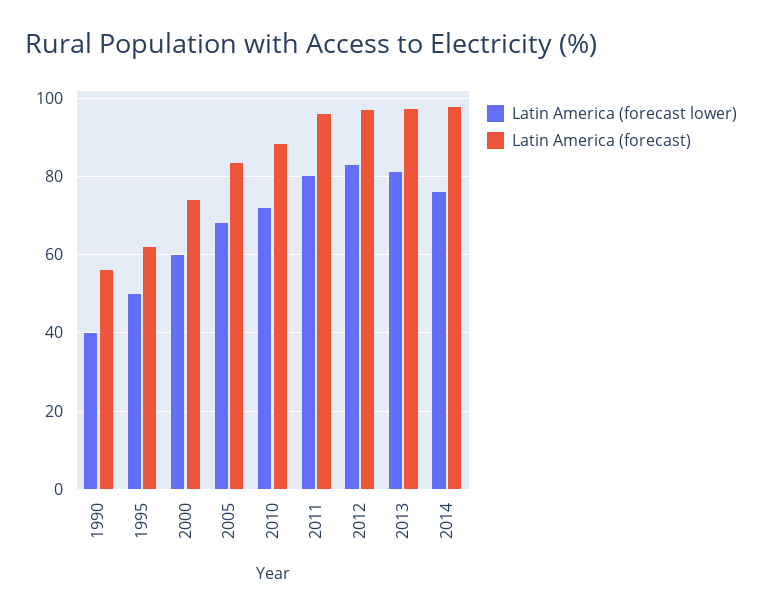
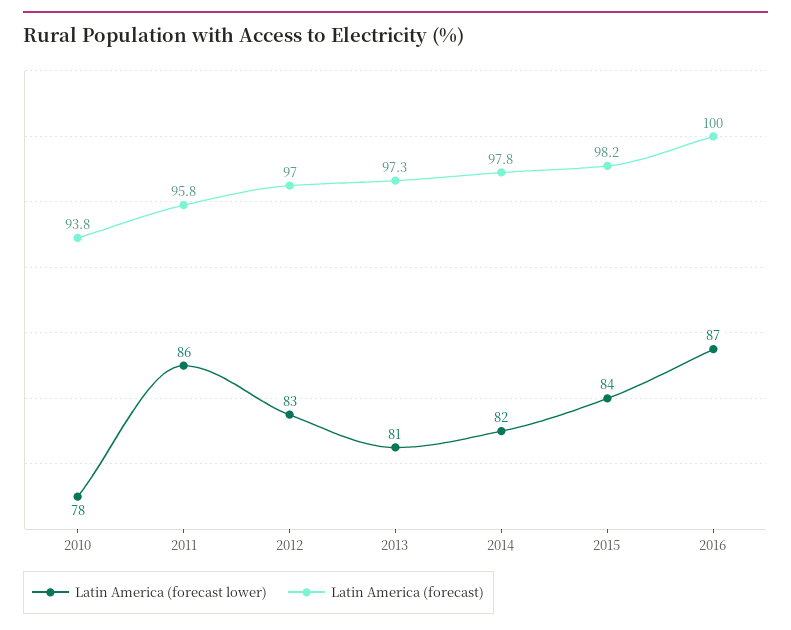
Latin America (forecast lower), 1990: 40 -> none
Latin America (forecast), 1990: 56 -> none
Latin America (forecast lower), 1995: 50 -> none
Latin America (forecast), 1995: 62 -> none
Latin America (forecast lower), 2000: 60 -> none
Latin America (forecast), 2000: 74 -> none
Latin America (forecast lower), 2005: 68 -> none
Latin America (forecast), 2005: 84 -> none
Latin America (forecast lower), 2010: 72 -> 78
Latin America (forecast), 2010: 88 -> 93.8
Latin America (forecast lower), 2011: 80 -> 86
Latin America (forecast lower), 2014: 76 -> 82
Latin America (forecast lower), 2015: none -> 84
Latin America (forecast), 2015: none -> 98.2
Latin America (forecast lower), 2016: none -> 87
Latin America (forecast), 2016: none -> 100

